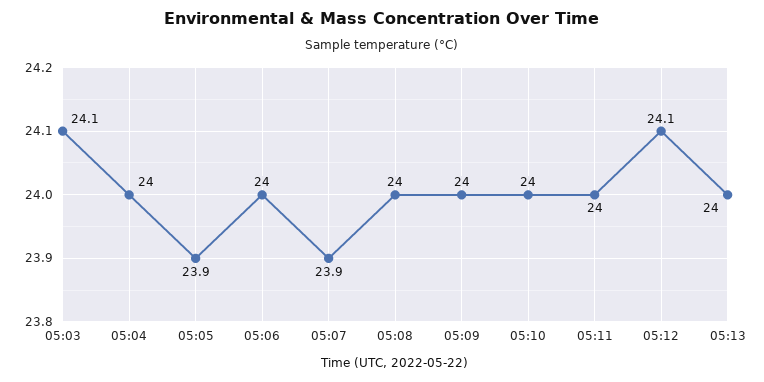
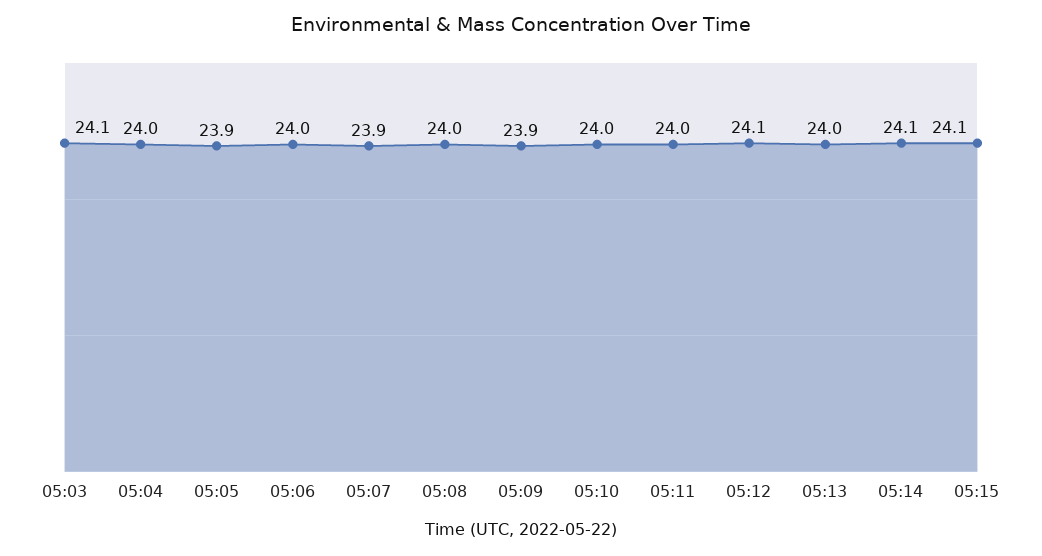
05:09: 24 -> 23.9
05:14: none -> 24.1
05:15: none -> 24.1

